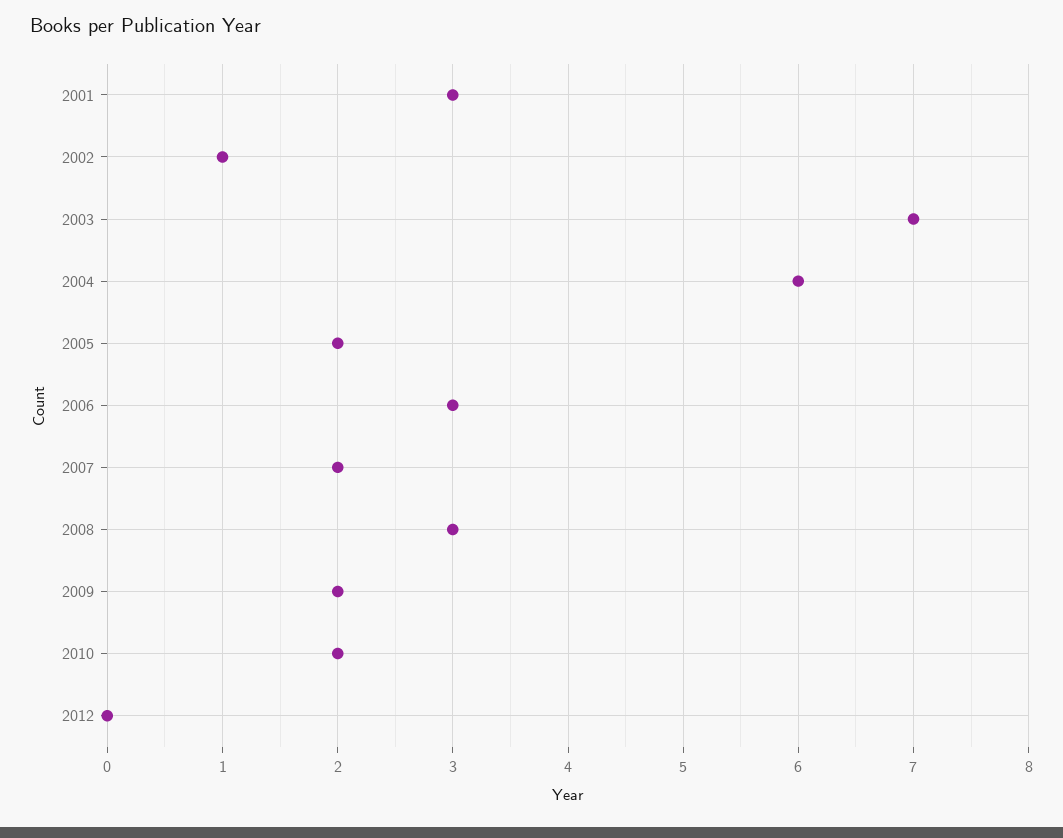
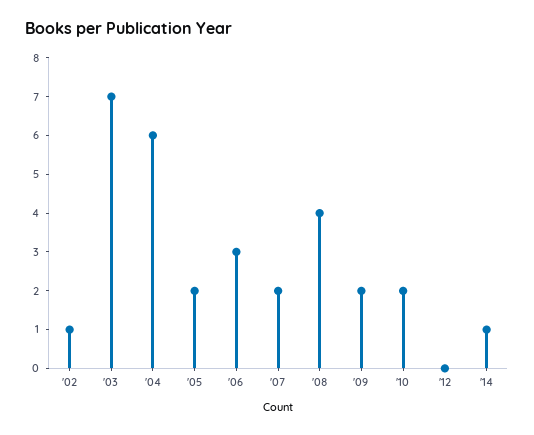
2001: 3 -> none
2008: 3 -> 4
'14: none -> 1

